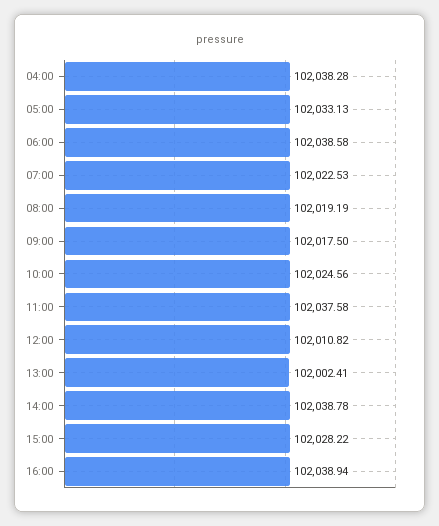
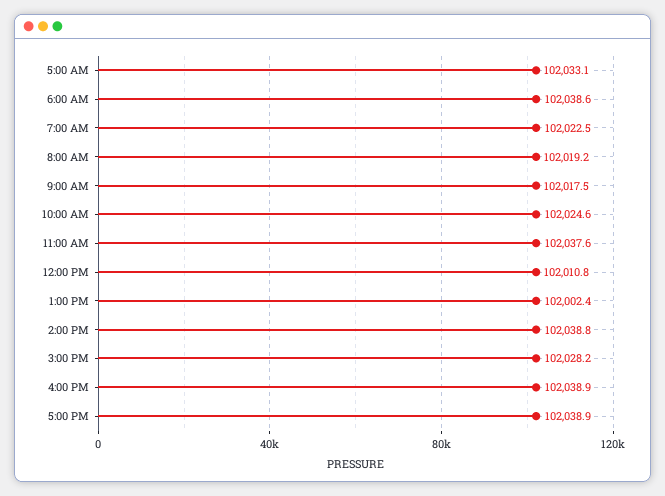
04:00: 102038.28 -> none
5:00 PM: none -> 102038.9

